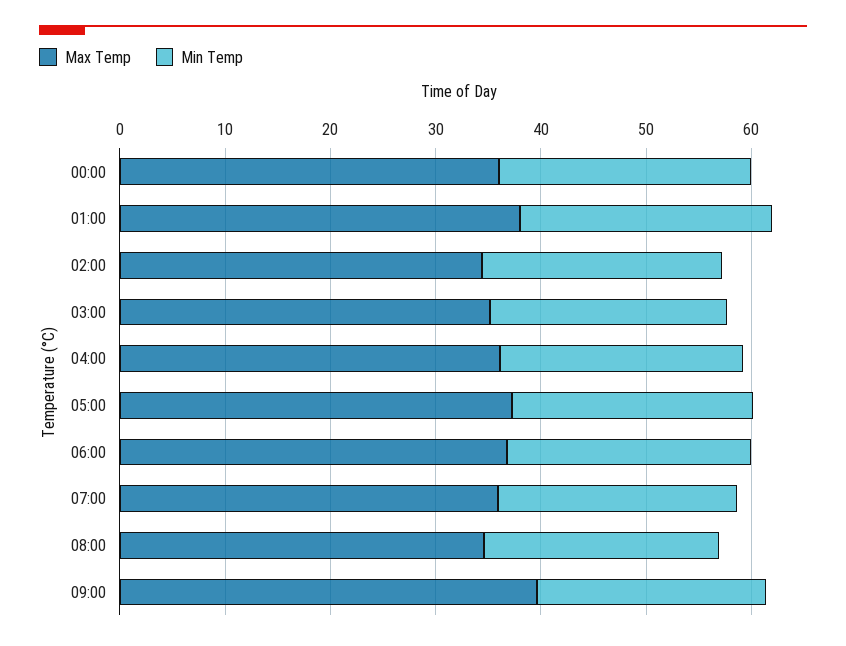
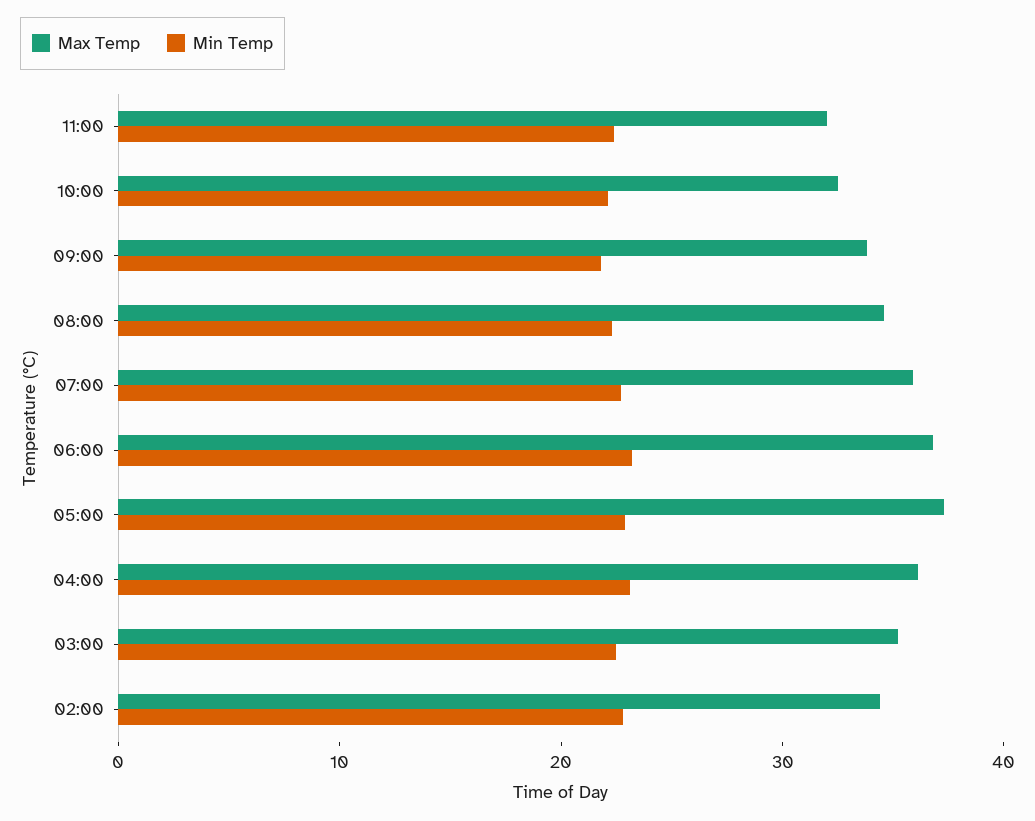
Max Temp, 00:00: 36 -> none
Min Temp, 00:00: 24 -> none
Max Temp, 01:00: 38 -> none
Min Temp, 01:00: 24 -> none
Max Temp, 09:00: 40 -> 34
Max Temp, 11:00: none -> 32
Min Temp, 11:00: none -> 22
Max Temp, 10:00: none -> 32
Min Temp, 10:00: none -> 22

